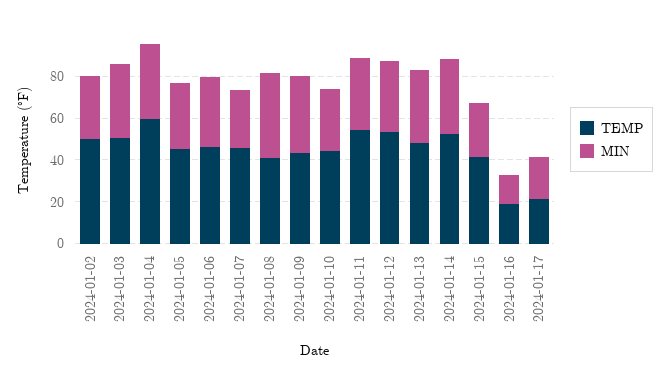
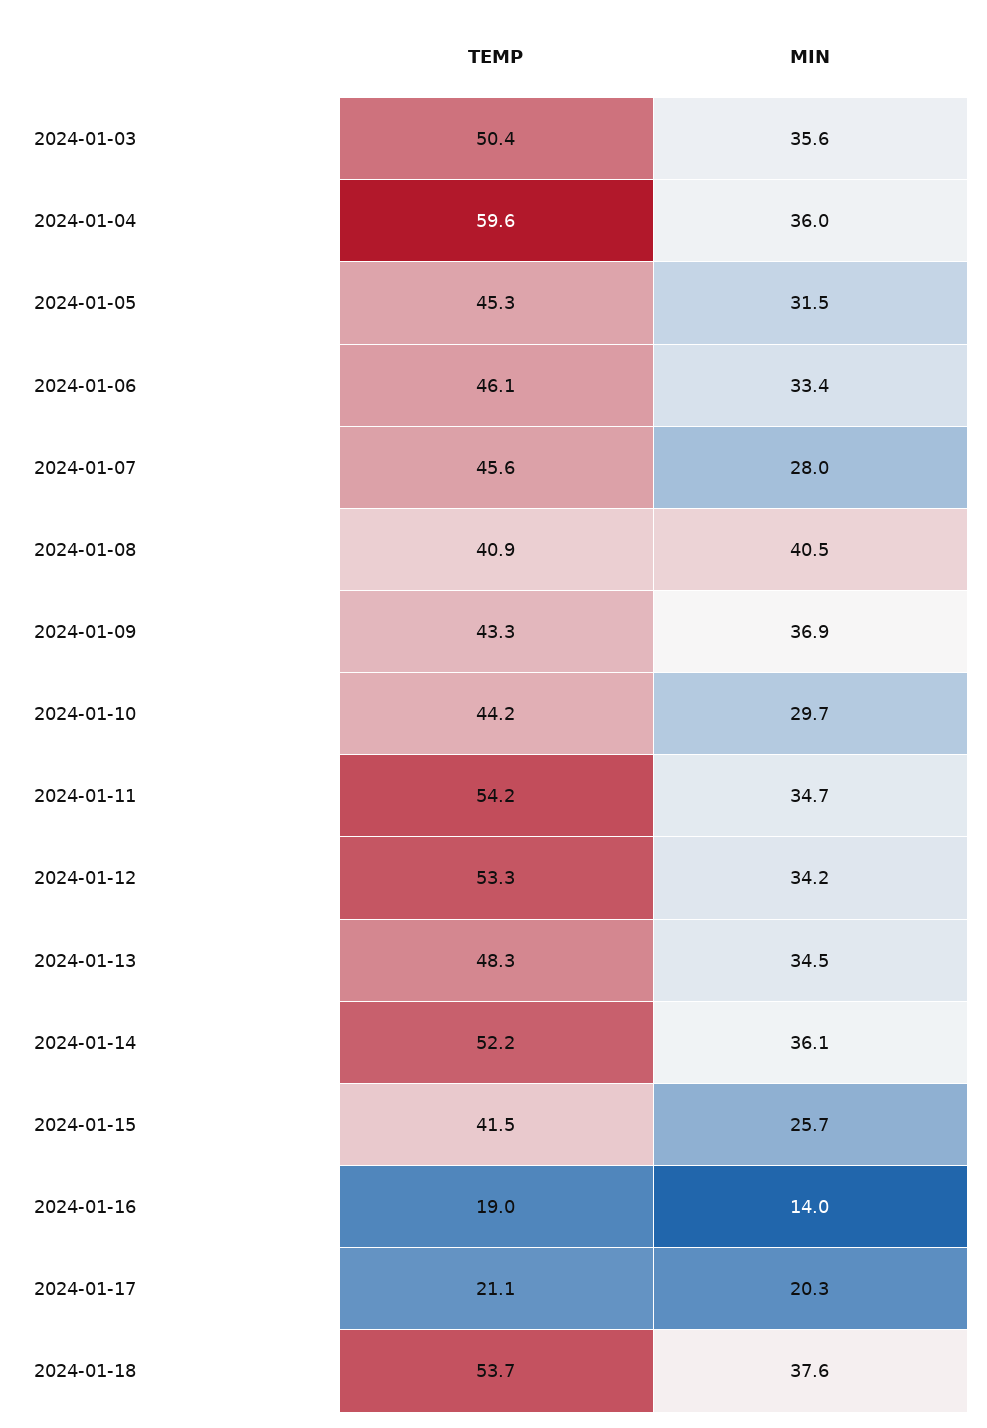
TEMP, 2024-01-02: 50 -> none
MIN, 2024-01-02: 30 -> none
TEMP, 2024-01-18: none -> 53.7
MIN, 2024-01-18: none -> 37.6

